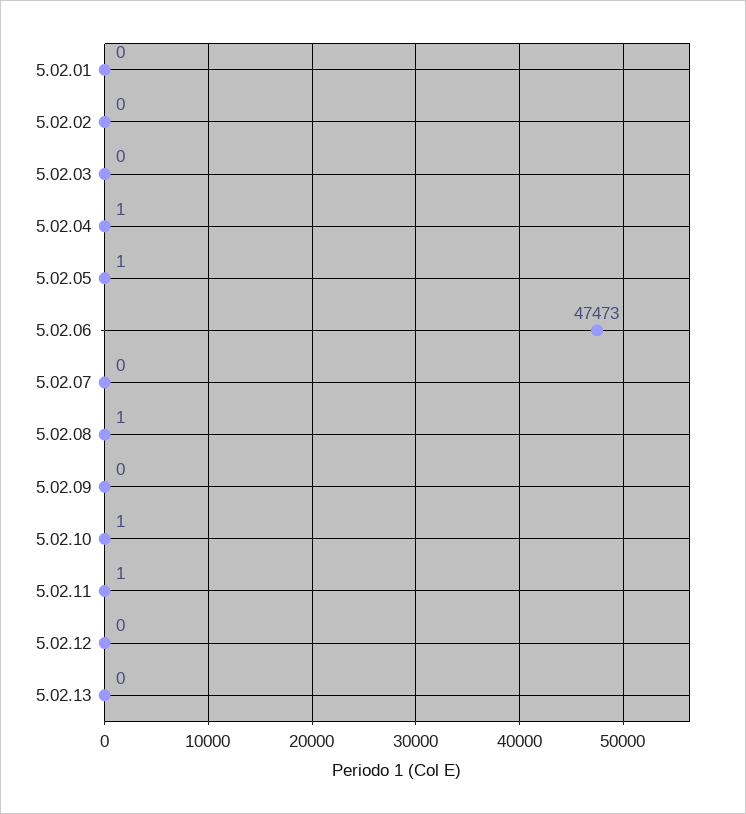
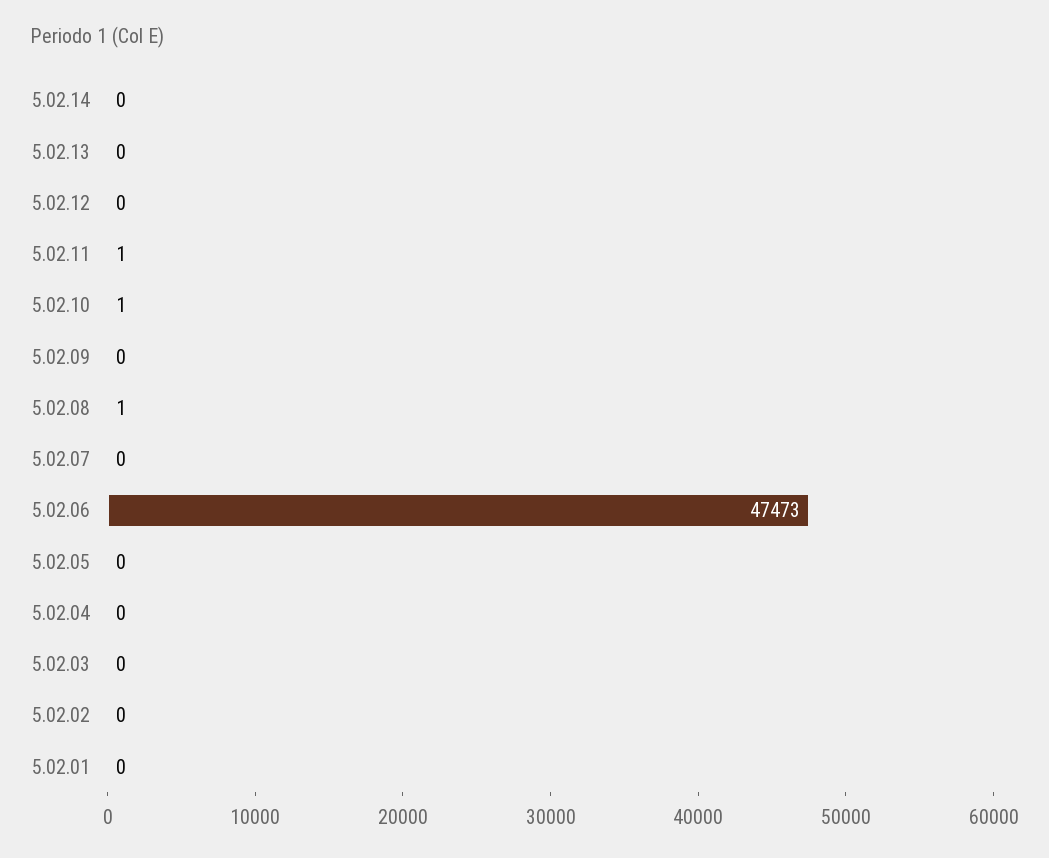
5.02.04: 1 -> 0
5.02.05: 1 -> 0
5.02.14: none -> 0

